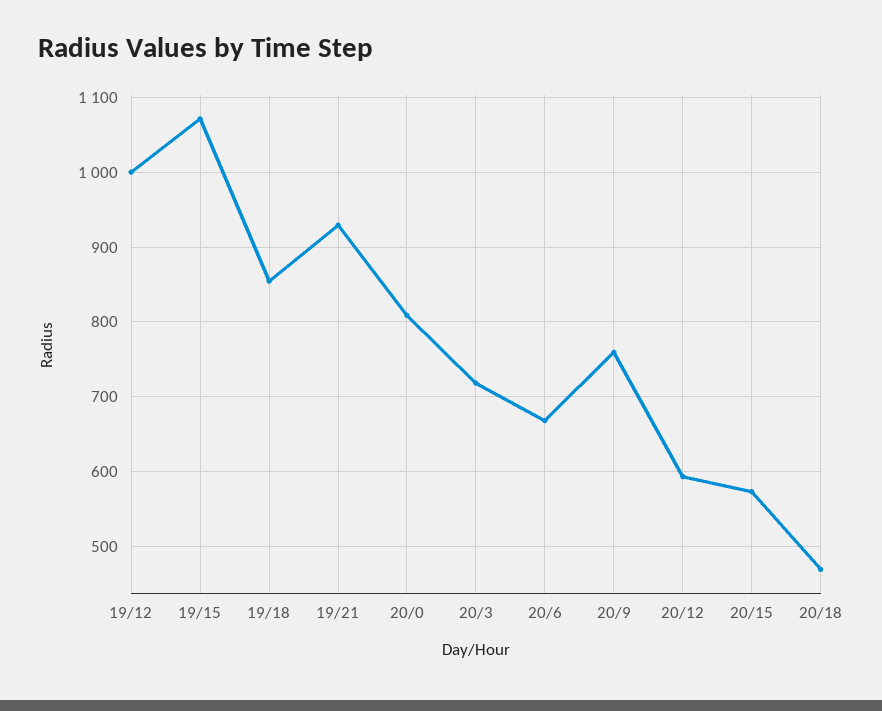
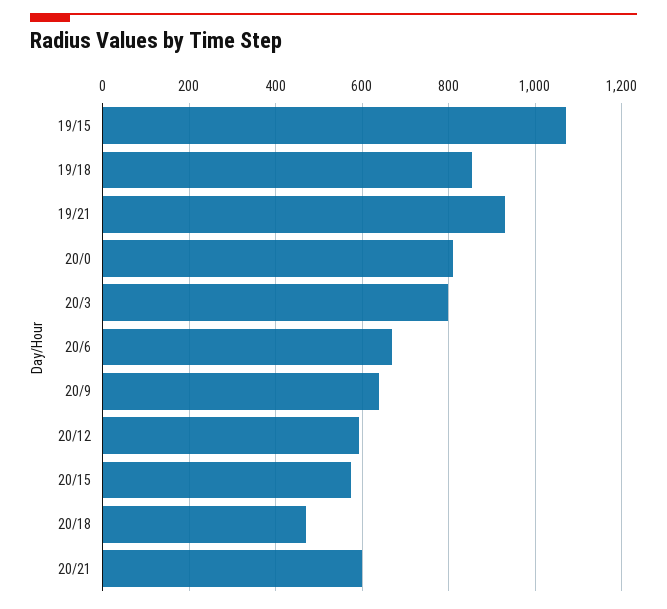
19/12: 1000 -> none
20/3: 720 -> 800
20/9: 760 -> 640
20/21: none -> 600

